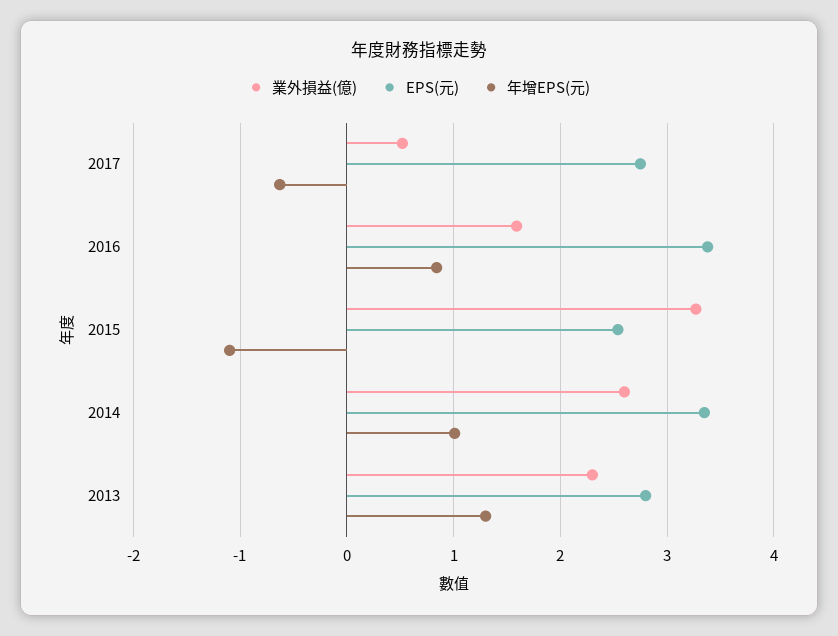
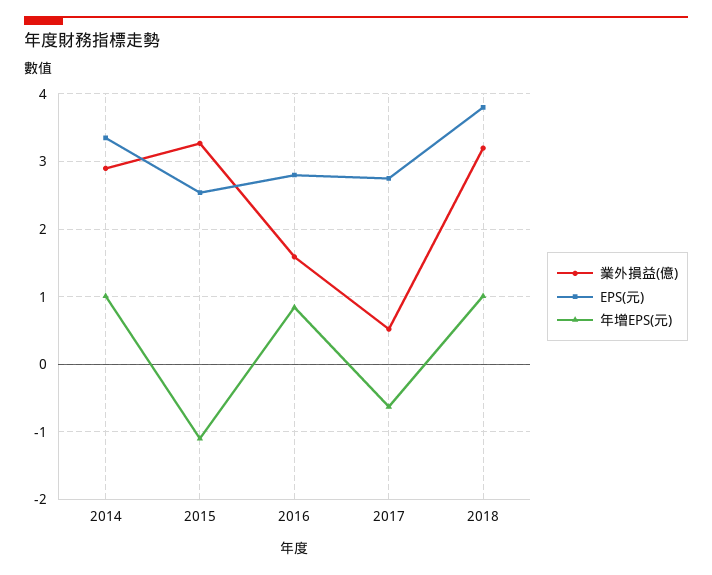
EPS(元), 2016: 3.4 -> 2.8
業外損益(億), 2014: 2.6 -> 2.9
業外損益(億), 2013: 2.3 -> none
EPS(元), 2013: 2.8 -> none
年增EPS(元), 2013: 1.3 -> none
業外損益(億), 2018: none -> 3.2
EPS(元), 2018: none -> 3.8
年增EPS(元), 2018: none -> 1

